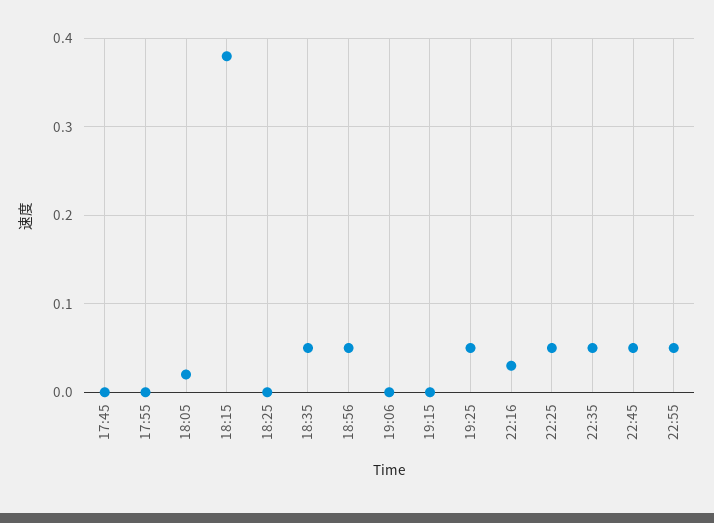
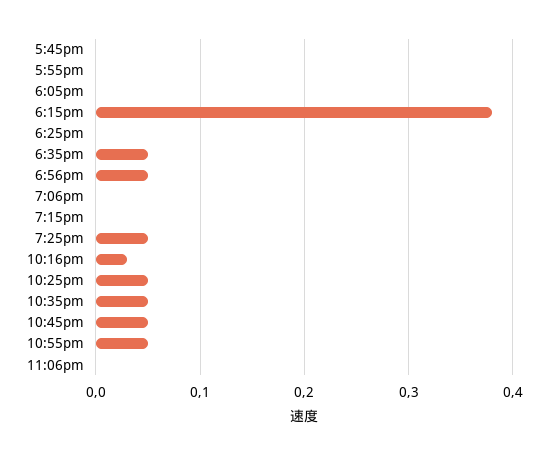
18:05: 0.02 -> 0
11:06pm: none -> 0

